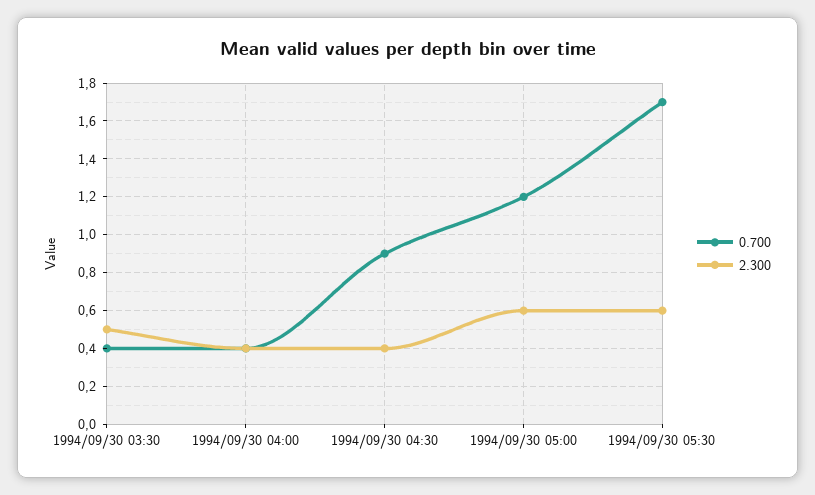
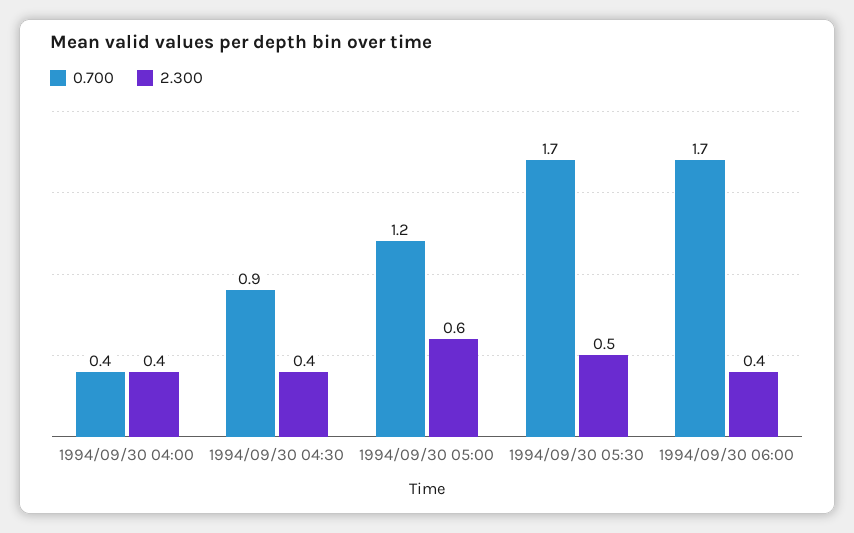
0.700, 1994/09/30 03:30: 0.4 -> none
2.300, 1994/09/30 03:30: 0.5 -> none
2.300, 1994/09/30 05:30: 0.6 -> 0.5
0.700, 1994/09/30 06:00: none -> 1.7
2.300, 1994/09/30 06:00: none -> 0.4

